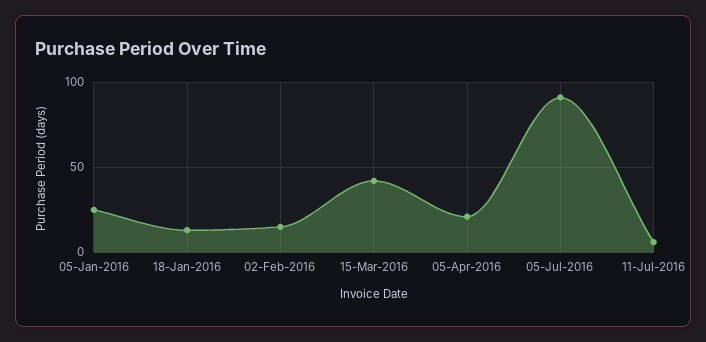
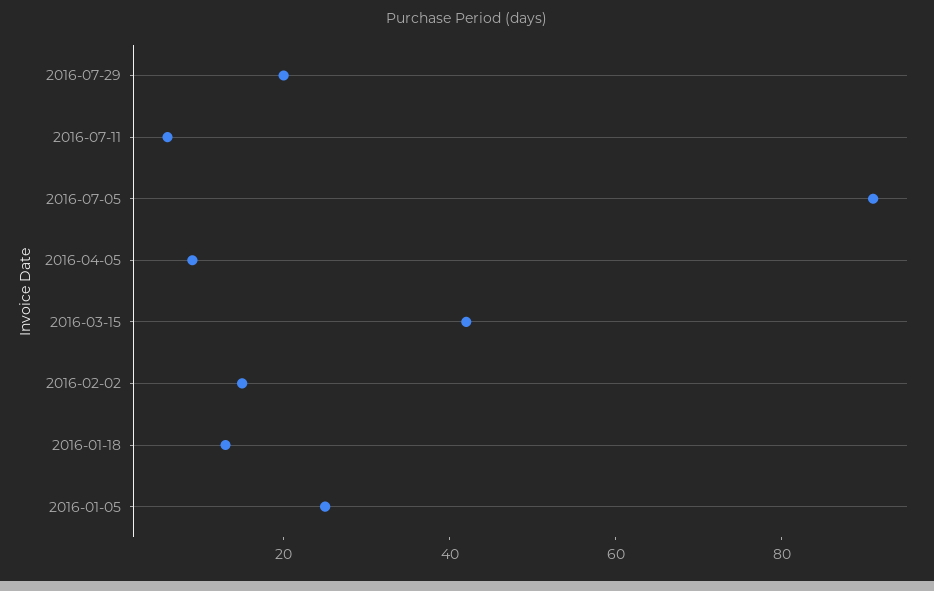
05-Apr-2016: 20 -> 10
2016-07-29: none -> 20

